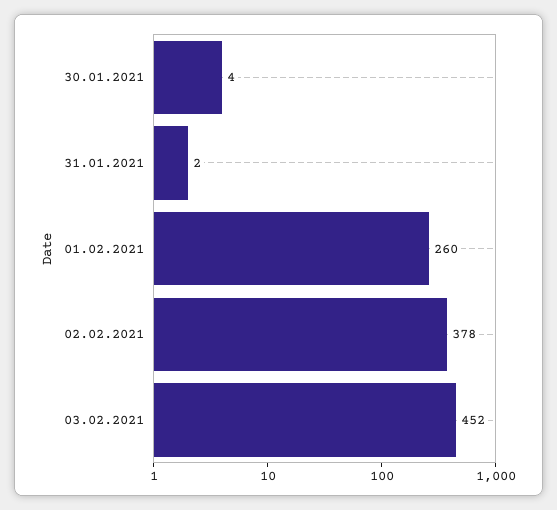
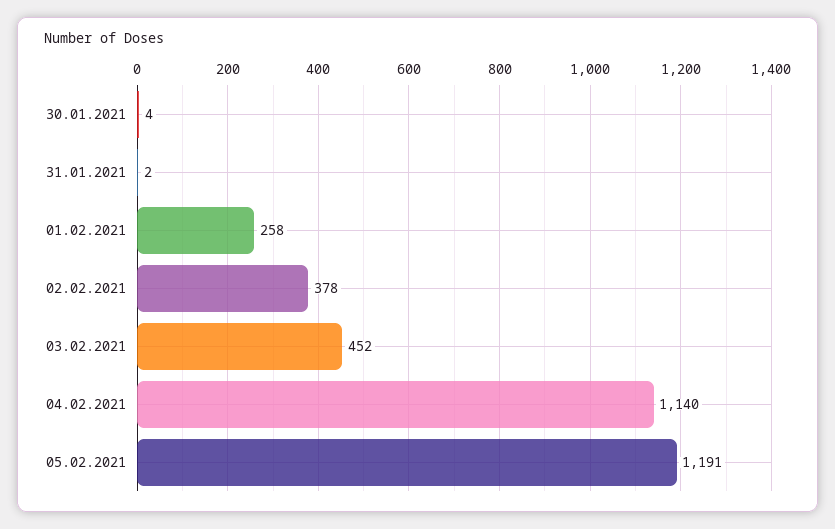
01.02.2021: 260 -> 258
04.02.2021: none -> 1140
05.02.2021: none -> 1191

